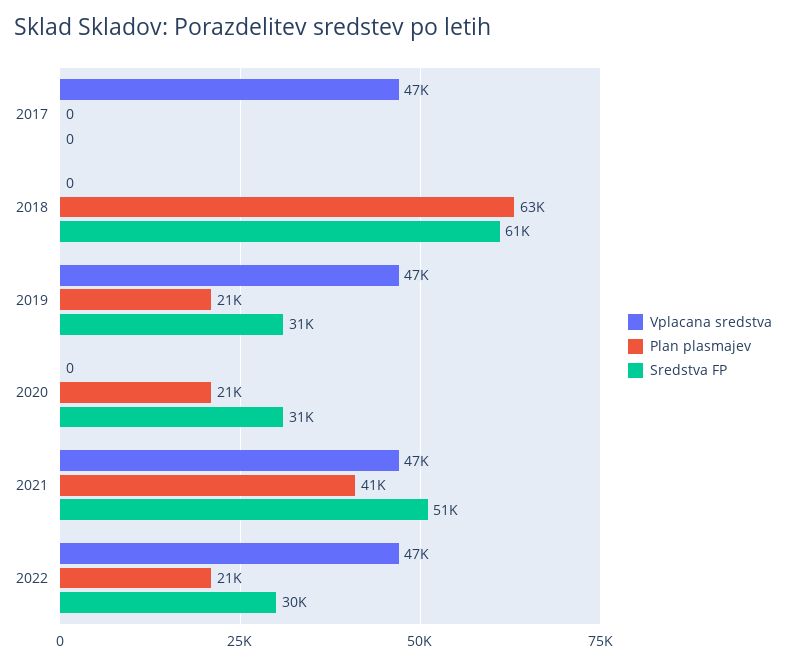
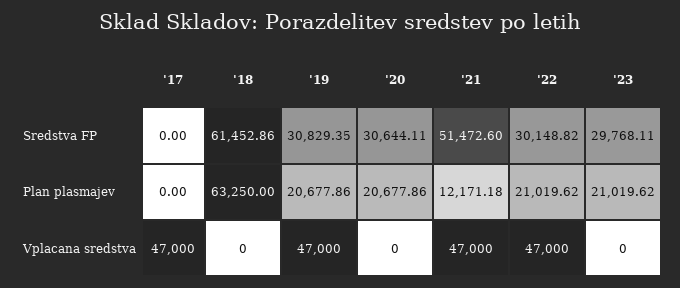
Plan plasmajev, 2021: 41000 -> 12171.18
Sredstva FP, '23: none -> 29768.11
Plan plasmajev, '23: none -> 21019.62
Vplacana sredstva, '23: none -> 0

